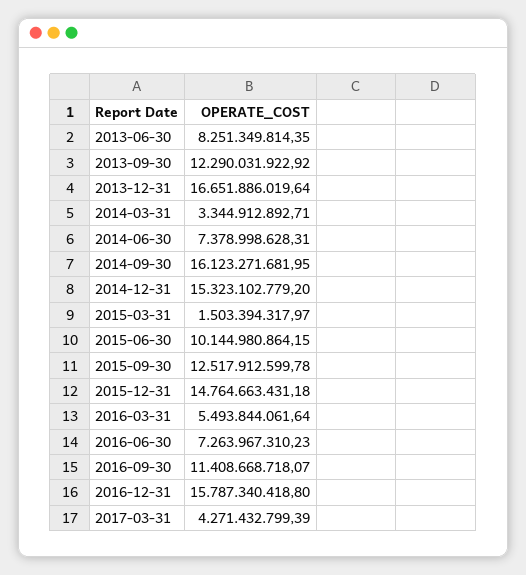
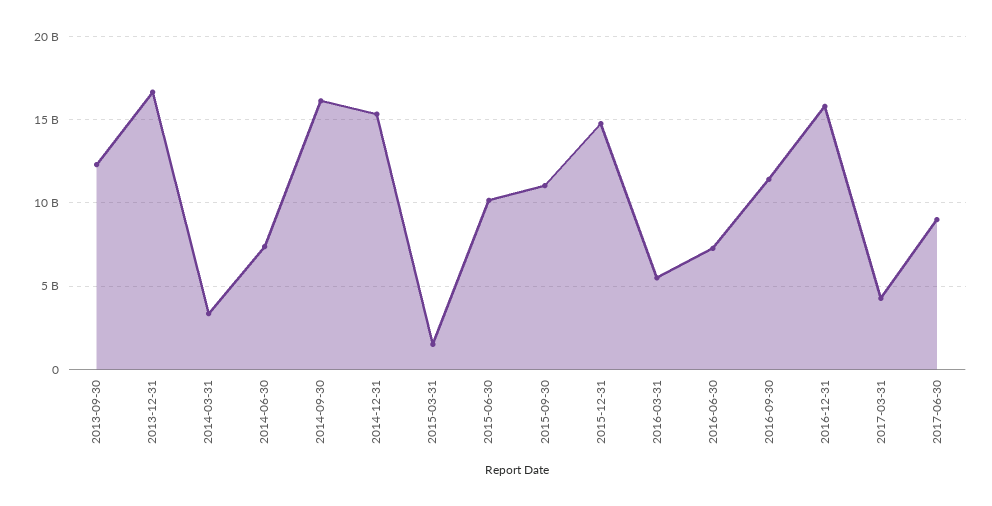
2013-06-30: 8251349814.35 -> none
2015-09-30: 12517912599.78 -> 11000000000
2017-06-30: none -> 9000000000

